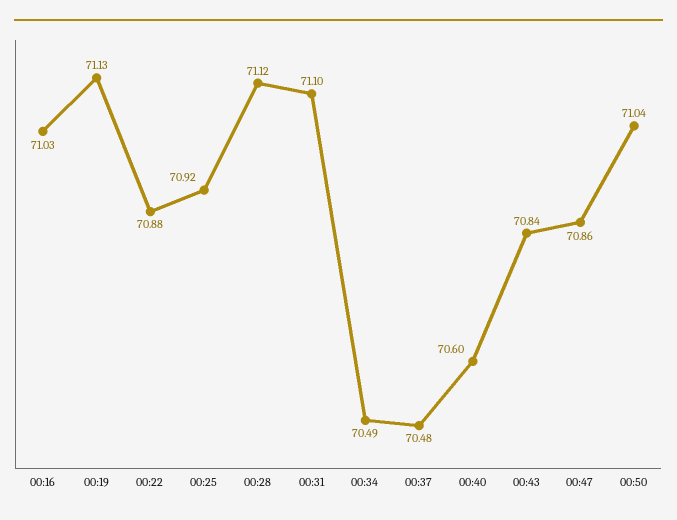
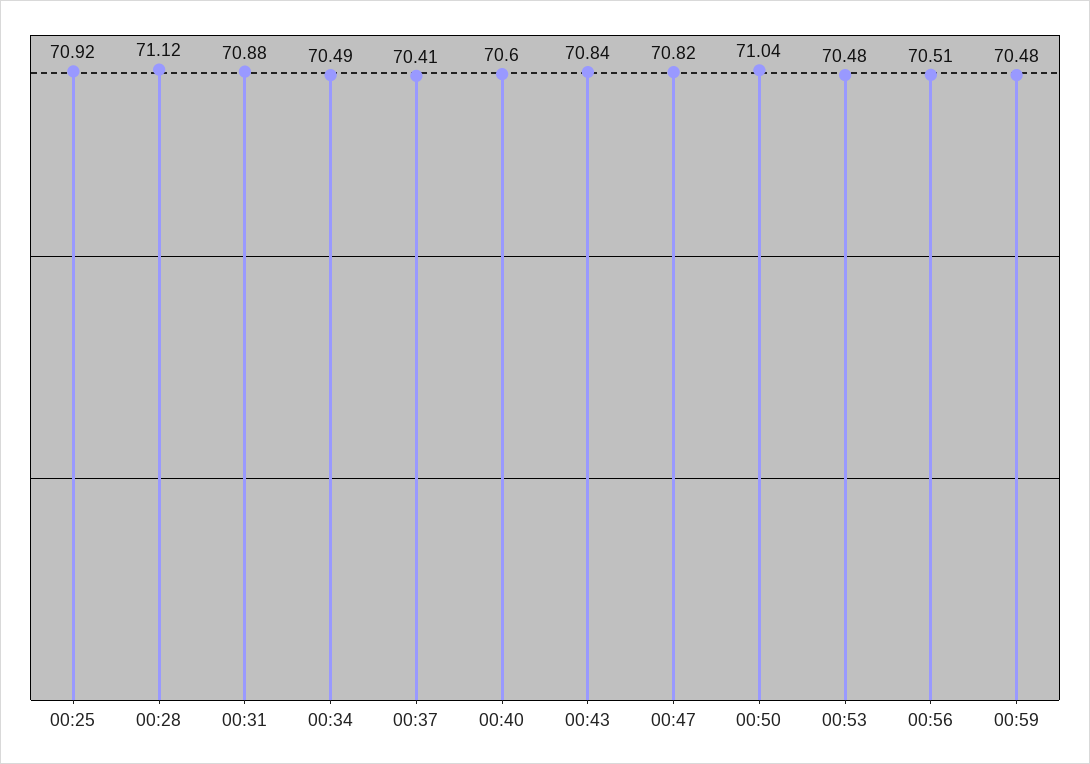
00:16: 71.03 -> none
00:19: 71.13 -> none
00:22: 70.88 -> none
00:31: 71.1 -> 70.88
00:37: 70.48 -> 70.41
00:47: 70.86 -> 70.82
00:53: none -> 70.48
00:56: none -> 70.51
00:59: none -> 70.48

